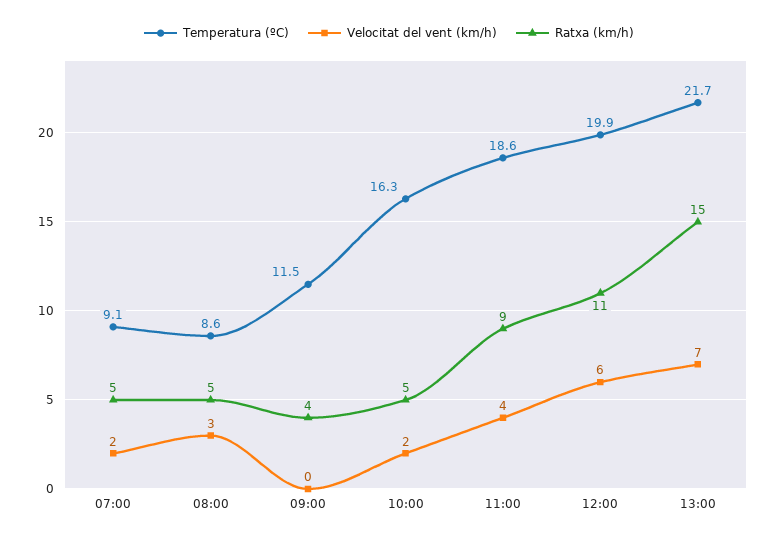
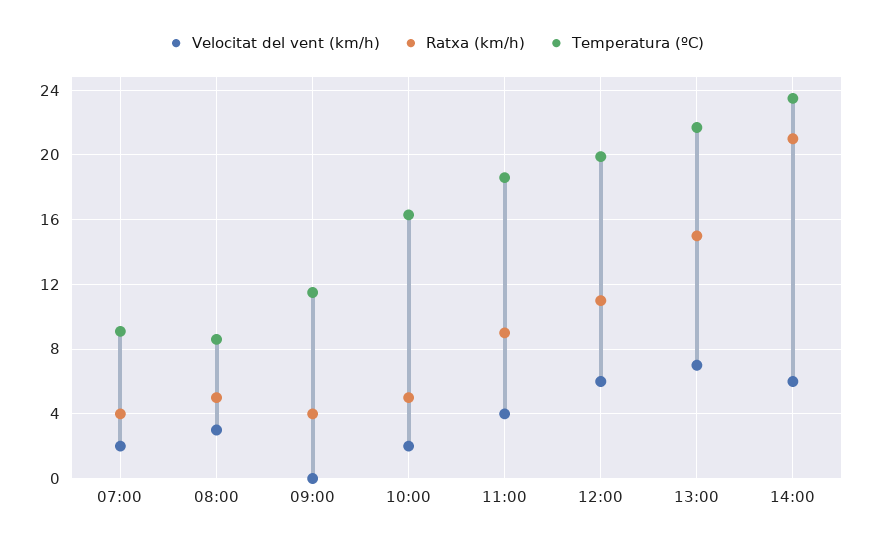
Ratxa (km/h), 07:00: 5 -> 4
Velocitat del vent (km/h), 14:00: none -> 6
Ratxa (km/h), 14:00: none -> 21
Temperatura (ºC), 14:00: none -> 23.5

